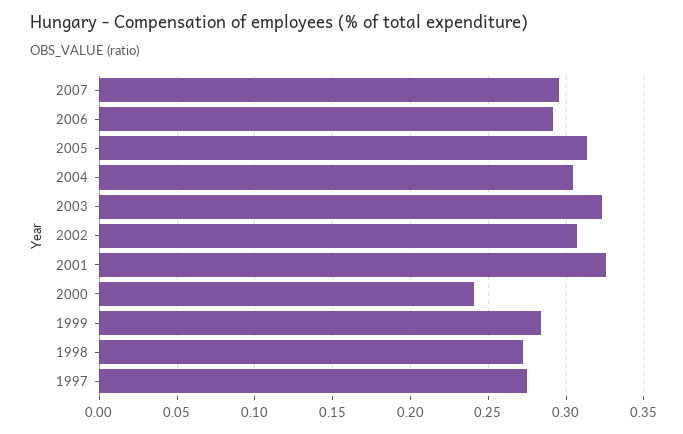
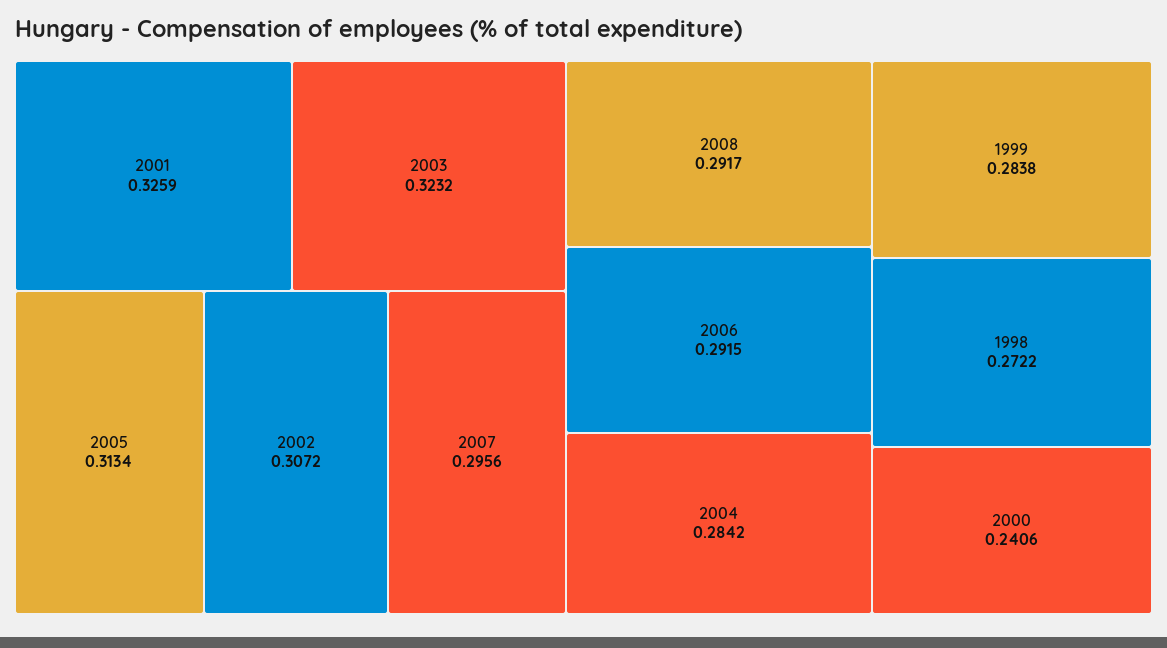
2004: 0.305 -> 0.2842
1997: 0.275 -> none
2008: none -> 0.2917

